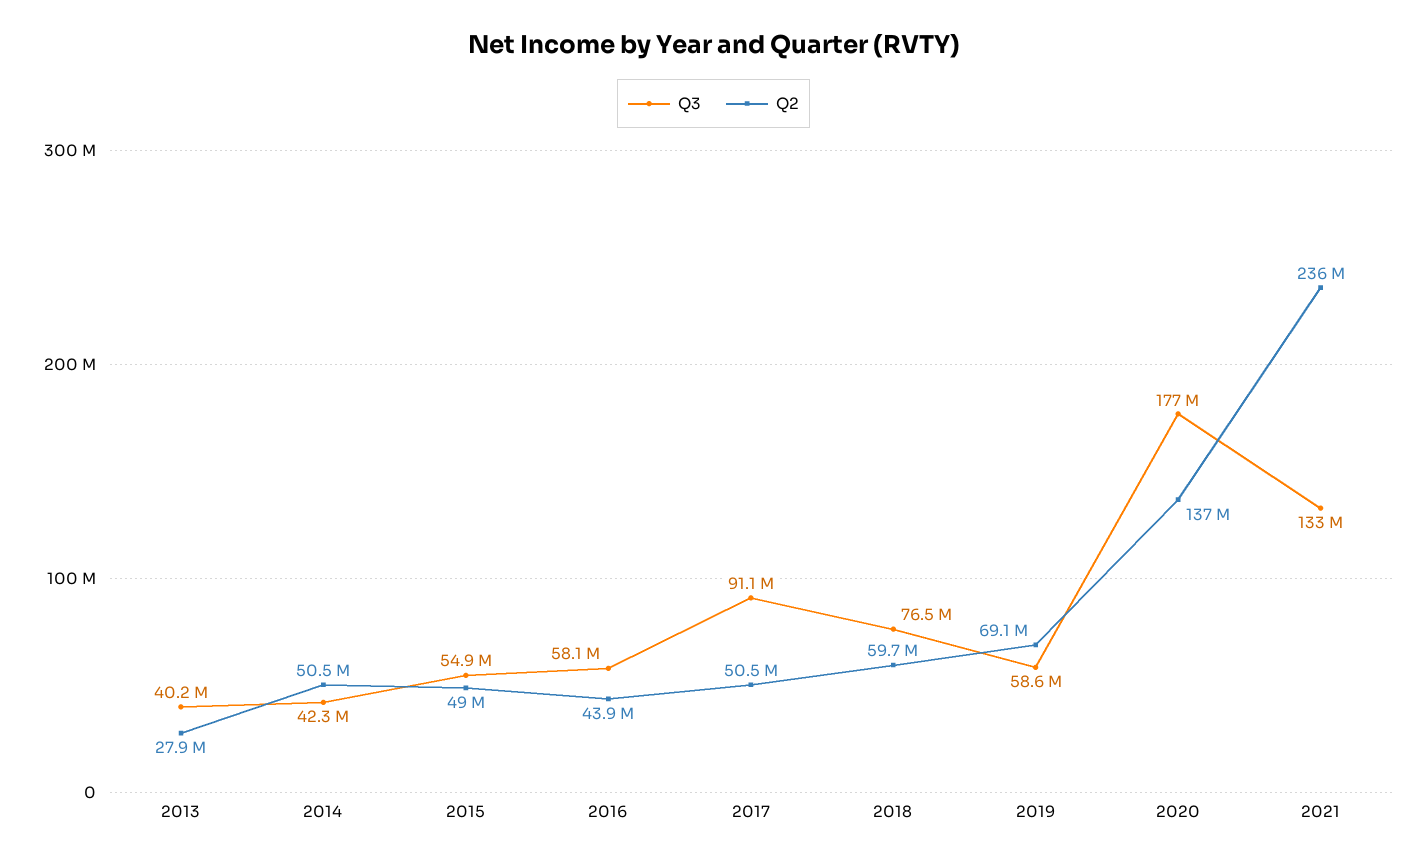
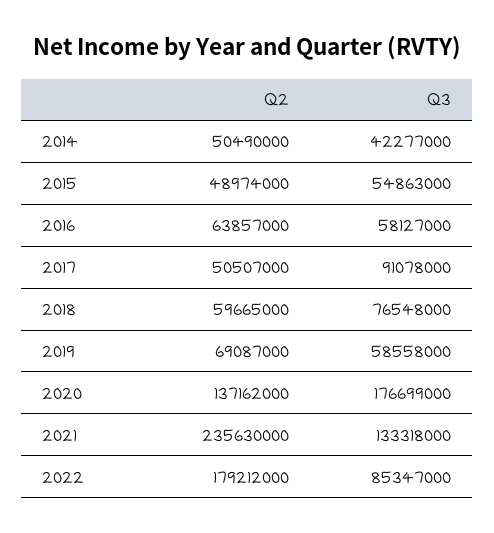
Q3, 2013: 40200000 -> none
Q2, 2013: 27900000 -> none
Q2, 2016: 43900000 -> 63857000
Q2, 2022: none -> 179212000
Q3, 2022: none -> 85347000

